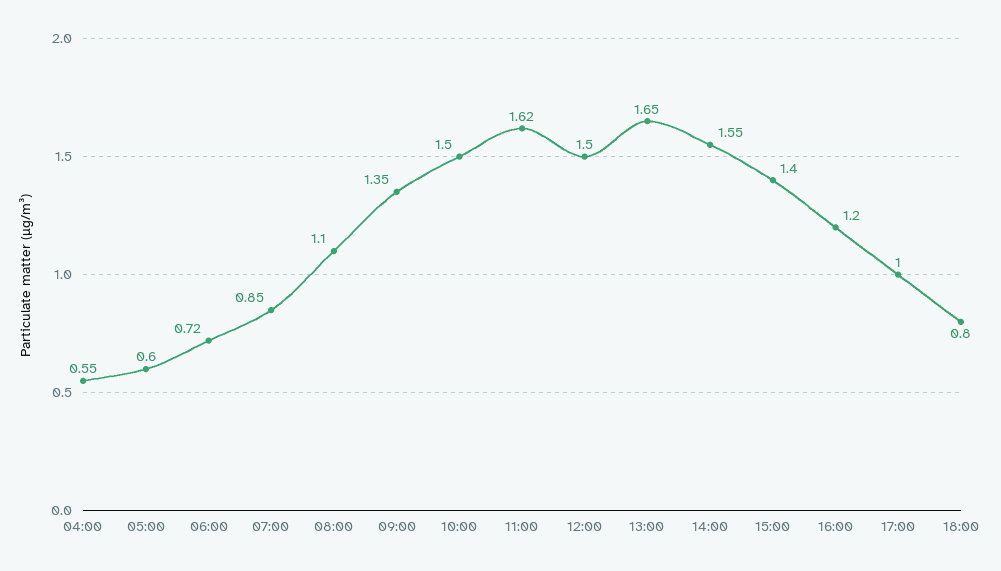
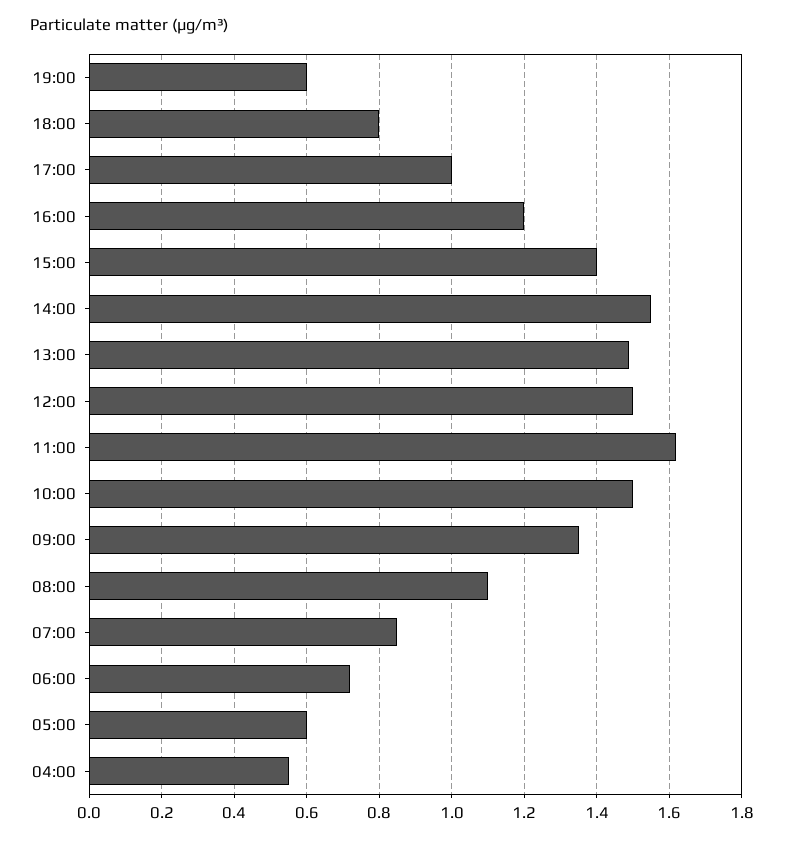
13:00: 1.65 -> 1.5
19:00: none -> 0.6

